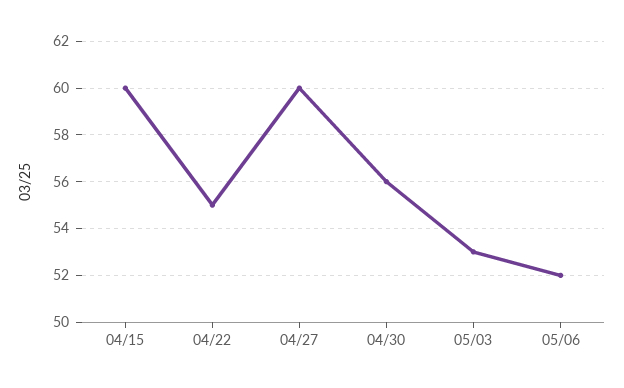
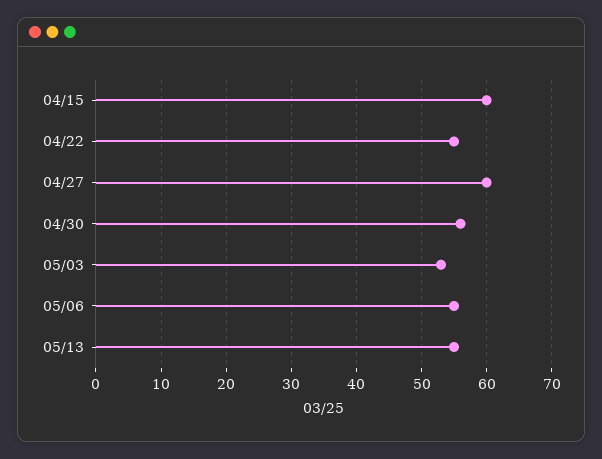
05/06: 52 -> 55
05/13: none -> 55

